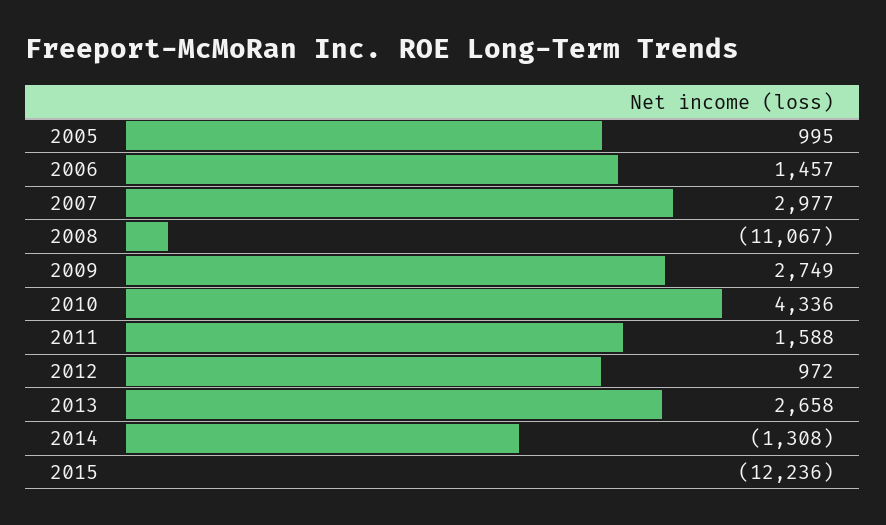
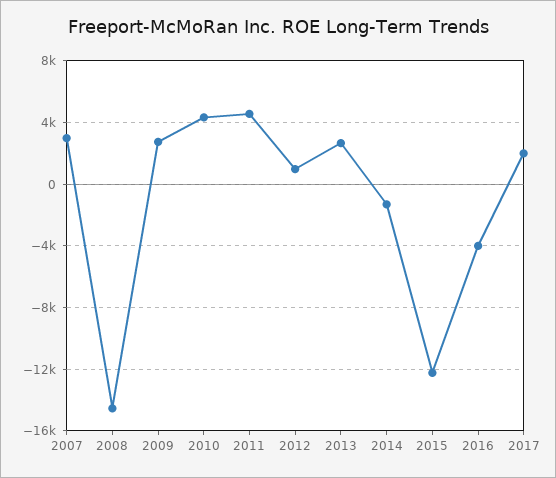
2005: 995 -> none
2006: 1457 -> none
2008: -11067 -> -14500
2011: 1588 -> 4500
2016: none -> -4000
2017: none -> 2000

